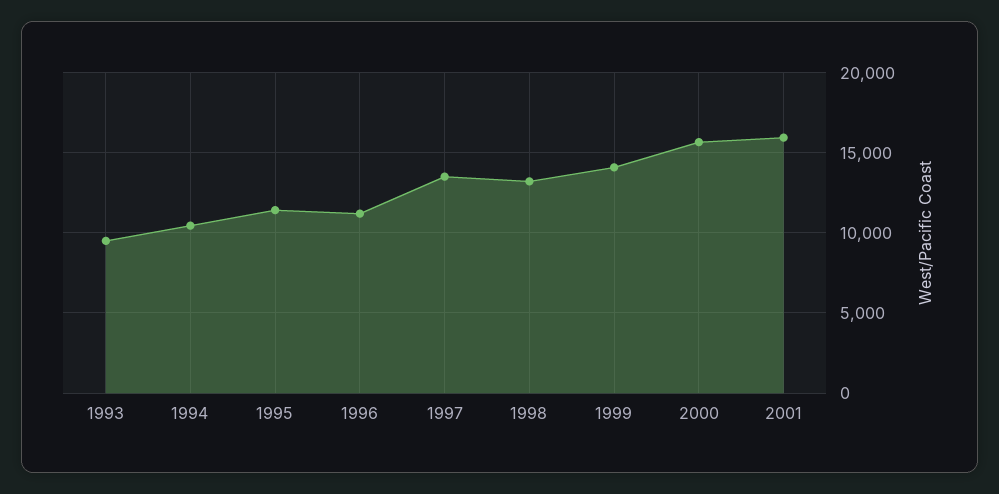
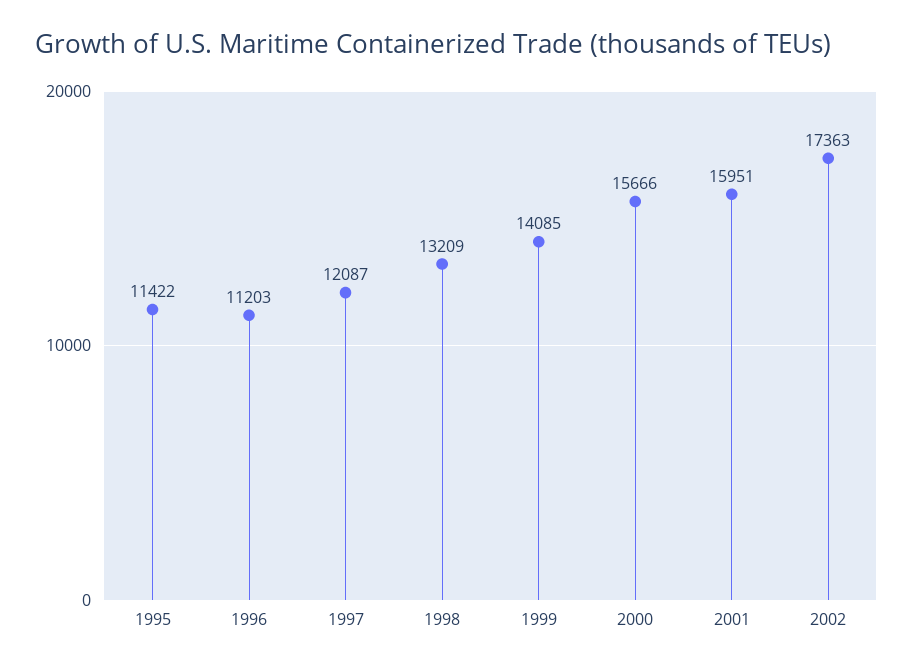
1993: 9500 -> none
1994: 10500 -> none
1997: 13500 -> 12087
2002: none -> 17363

